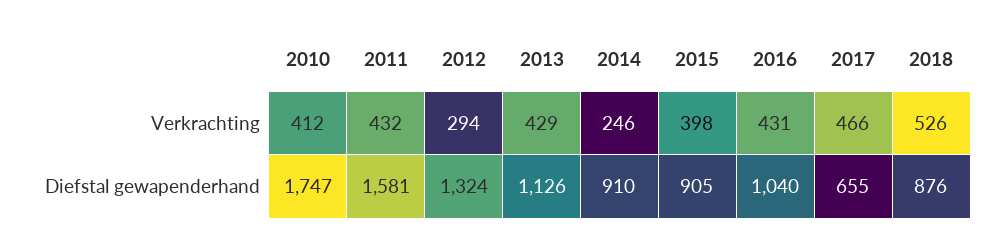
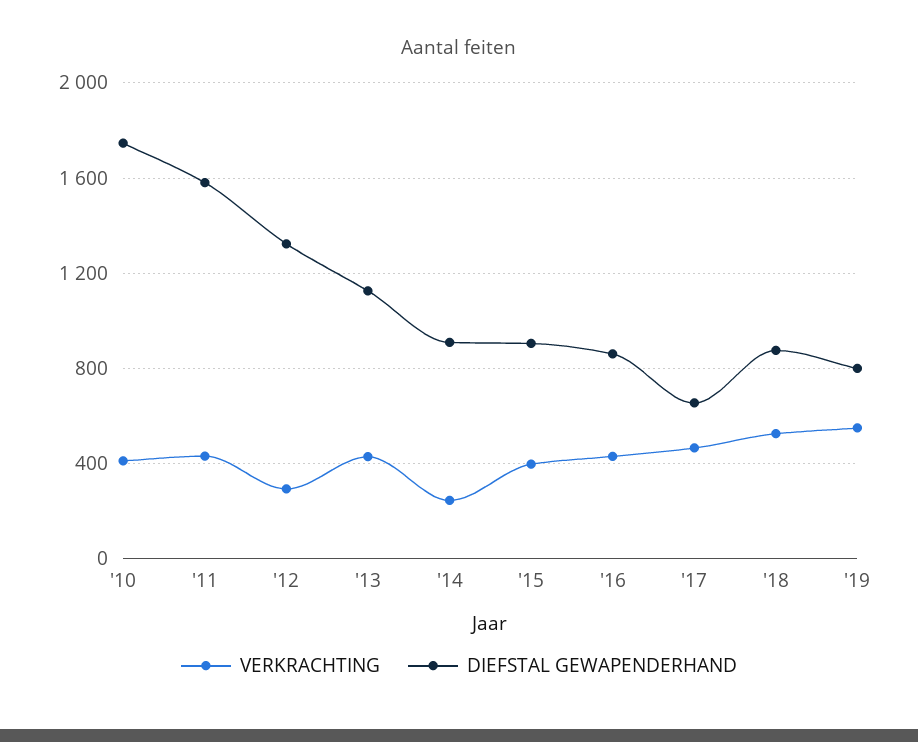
Diefstal gewapenderhand, 2016: 1040 -> 850
Verkrachting, '19: none -> 550
Diefstal gewapenderhand, '19: none -> 800

